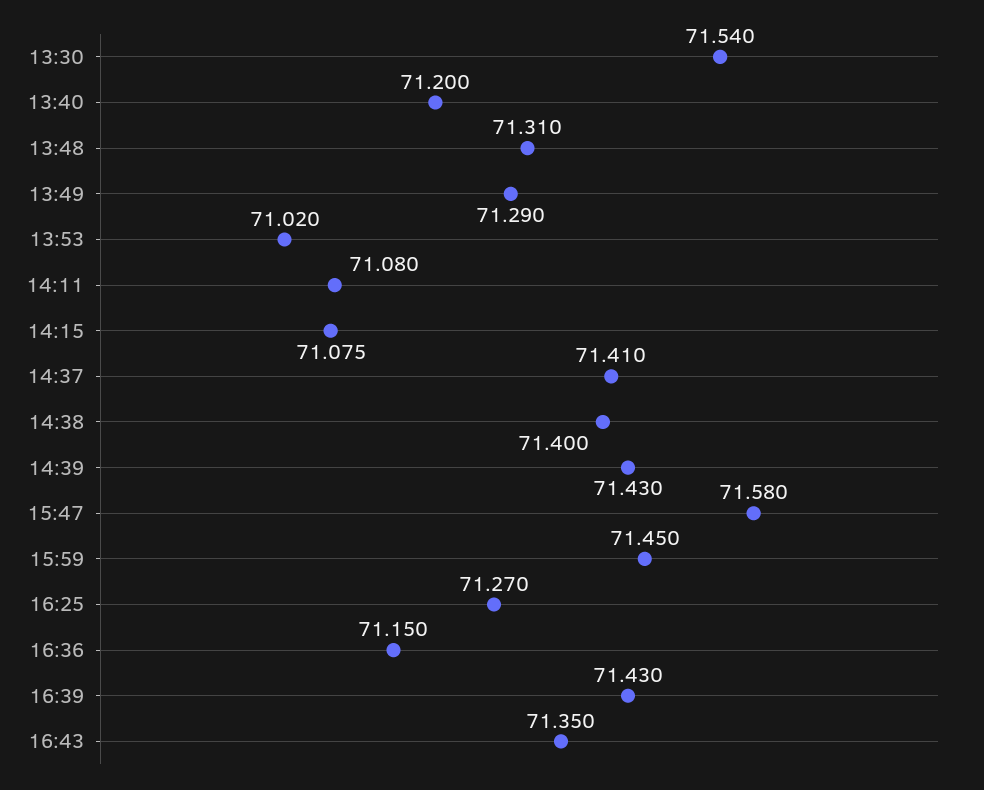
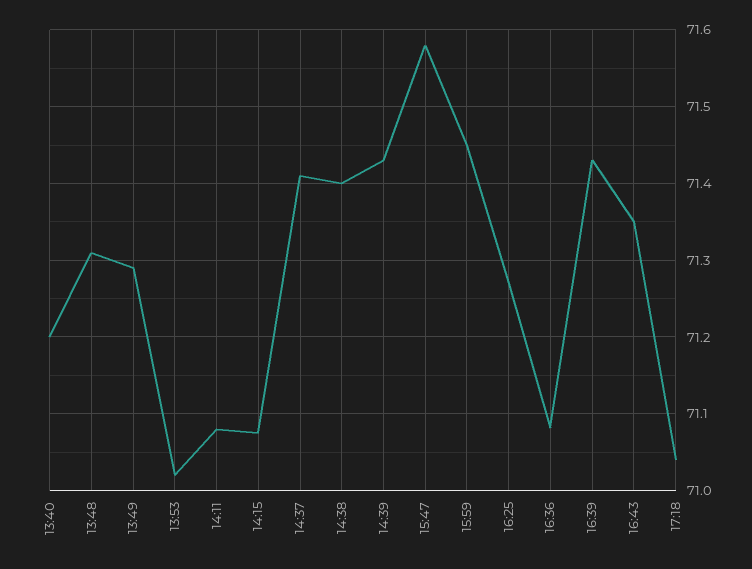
13:30: 71.54 -> none
16:36: 71.15 -> 71.08
17:18: none -> 71.04

